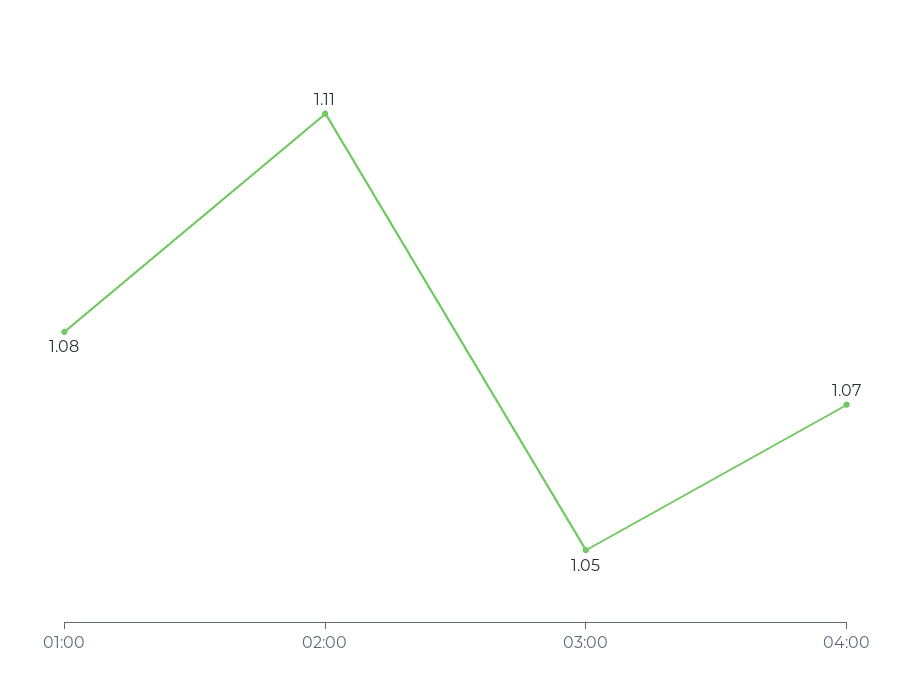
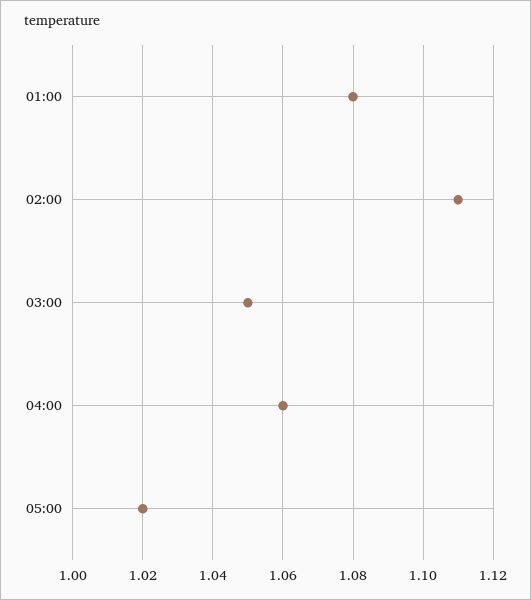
04:00: 1.07 -> 1.06
05:00: none -> 1.02

